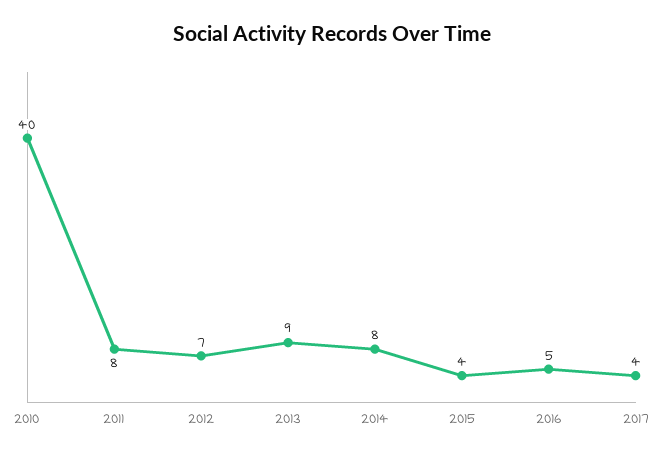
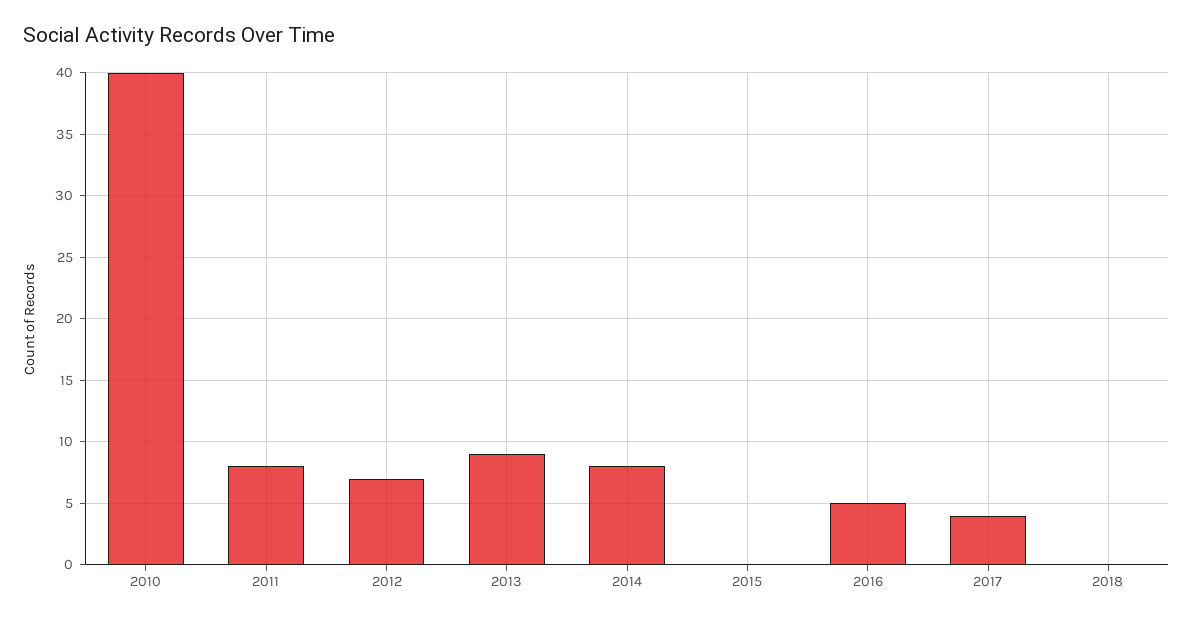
2015: 4 -> 0
2018: none -> 0

